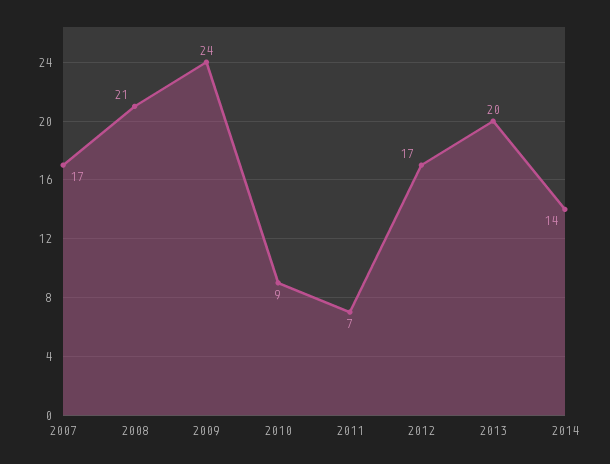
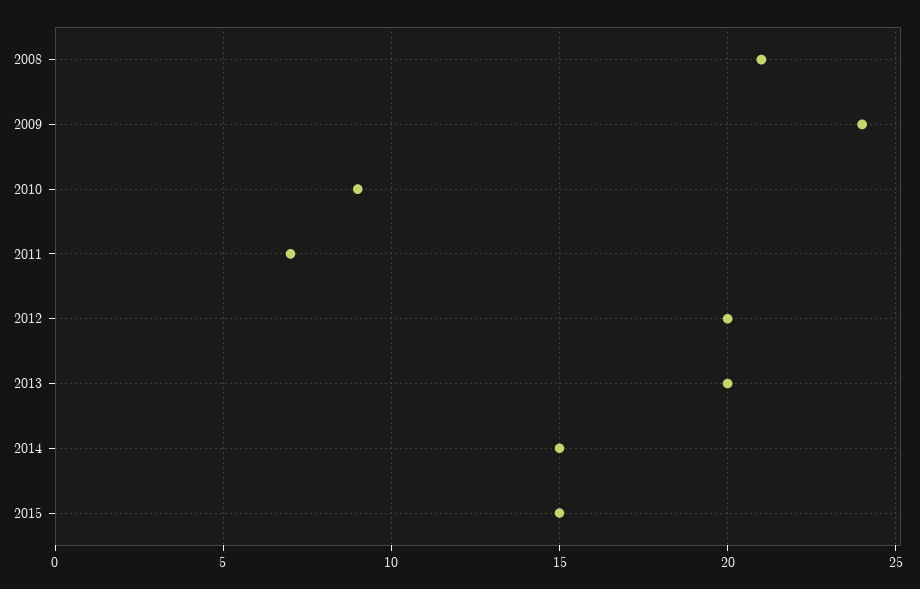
2007: 17 -> none
2012: 17 -> 20
2014: 14 -> 15
2015: none -> 15

